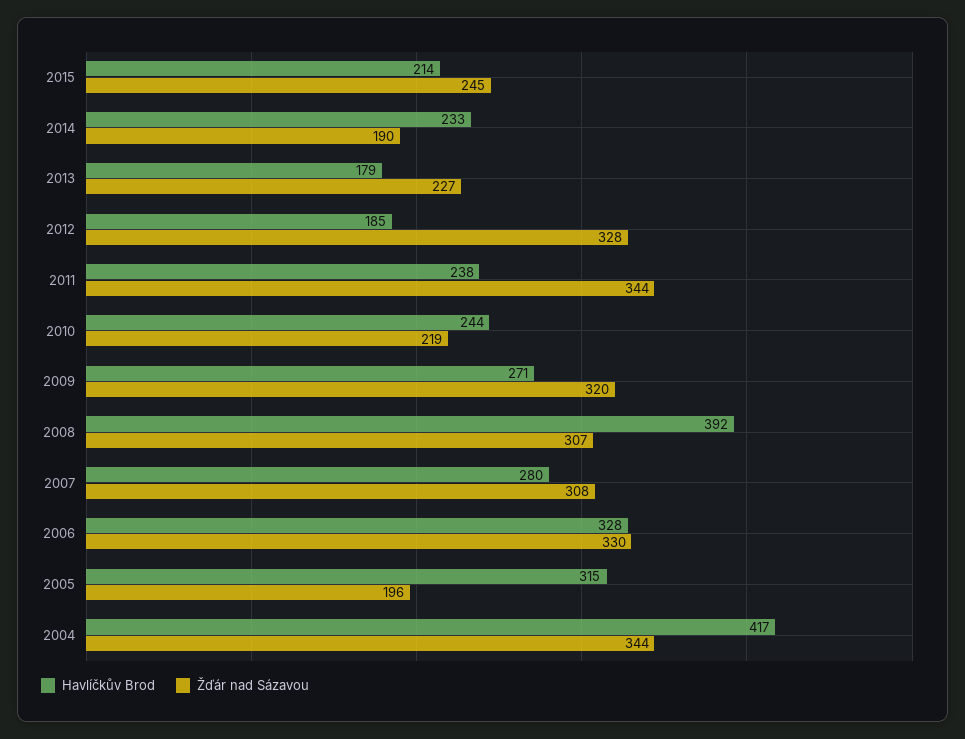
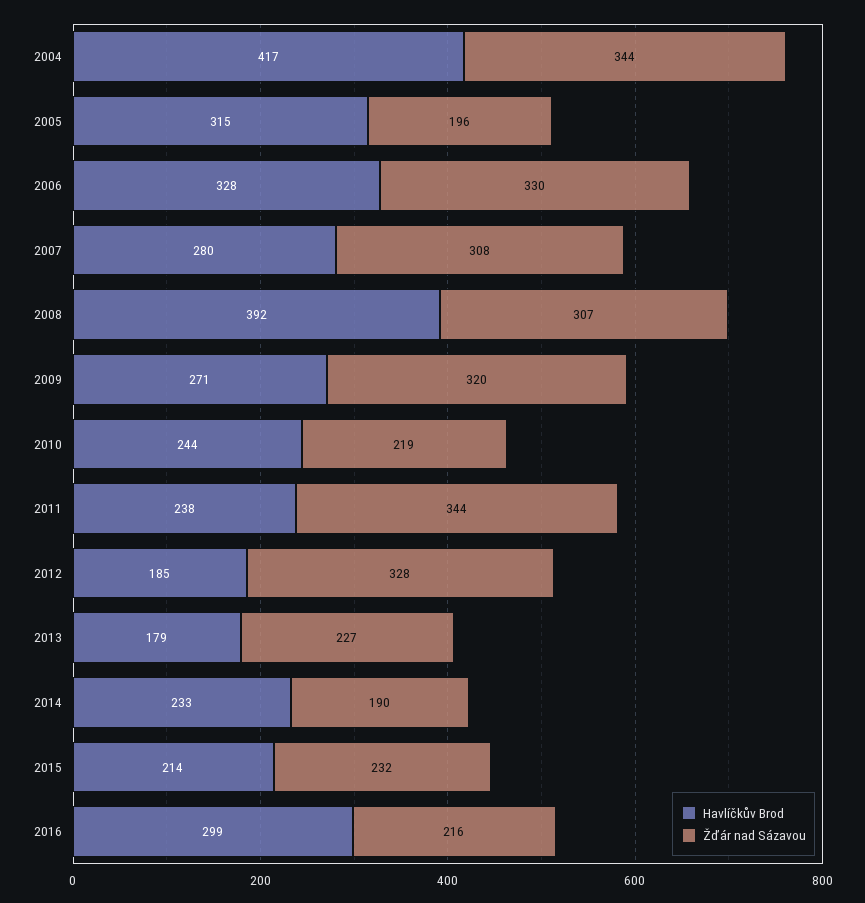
Žďár nad Sázavou, 2015: 245 -> 232
Havlíčkův Brod, 2016: none -> 299
Žďár nad Sázavou, 2016: none -> 216

